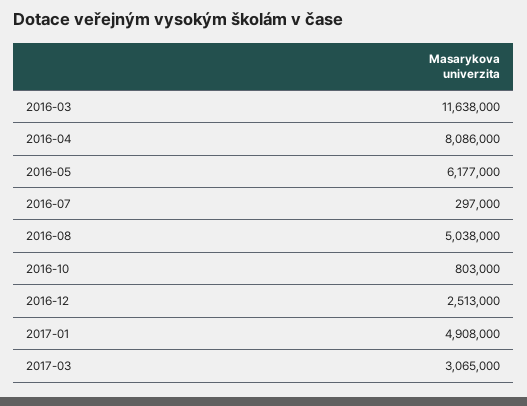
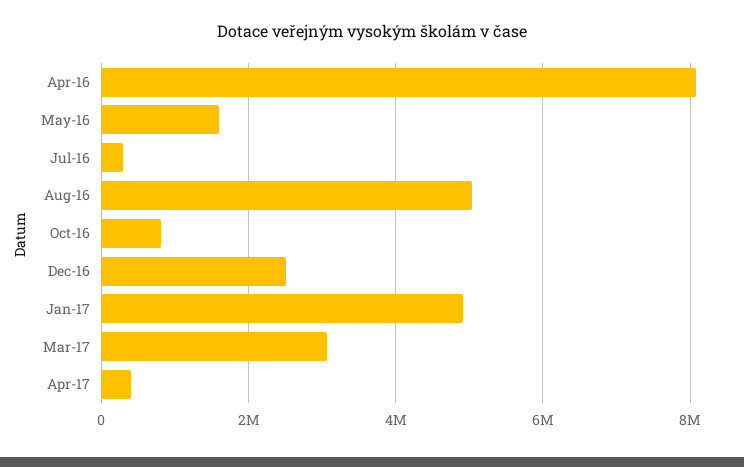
2016-03: 11638000 -> none
2016-05: 6177000 -> 1600000
Apr-17: none -> 400000

